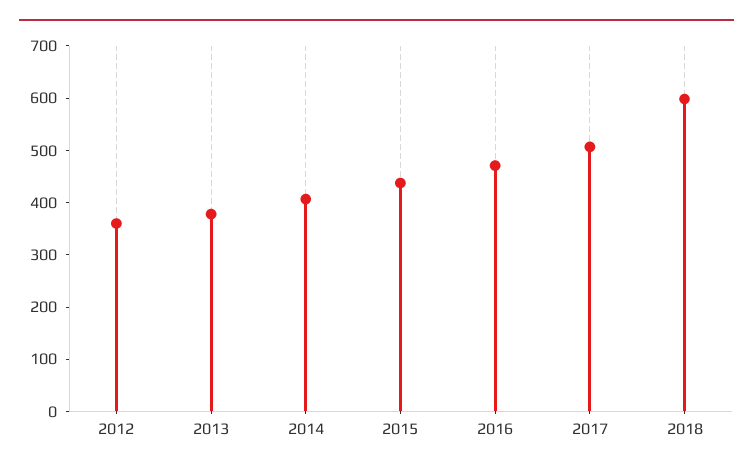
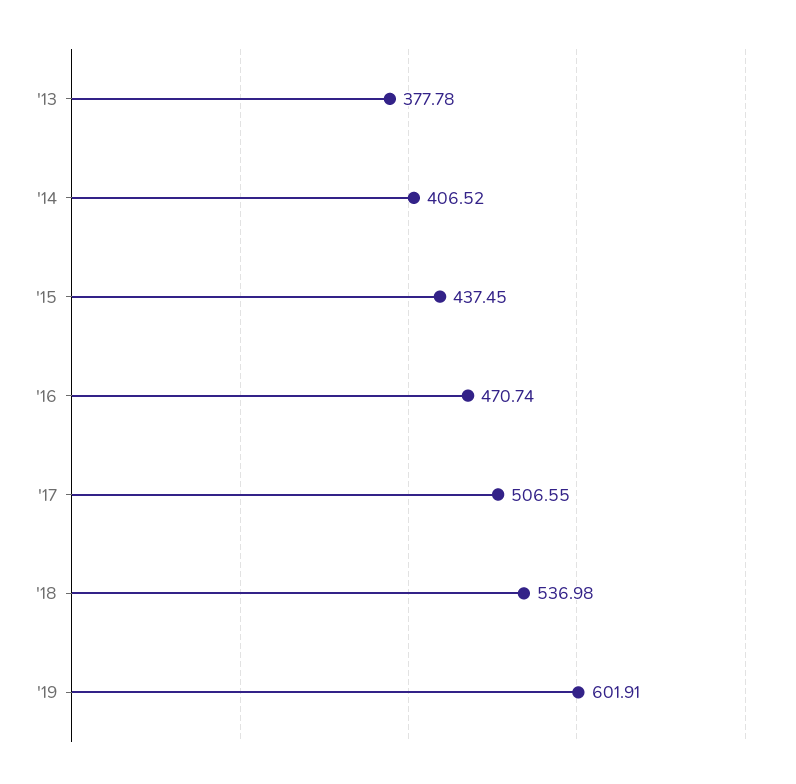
2012: 360 -> none
2018: 600 -> 536.98
'19: none -> 601.91

